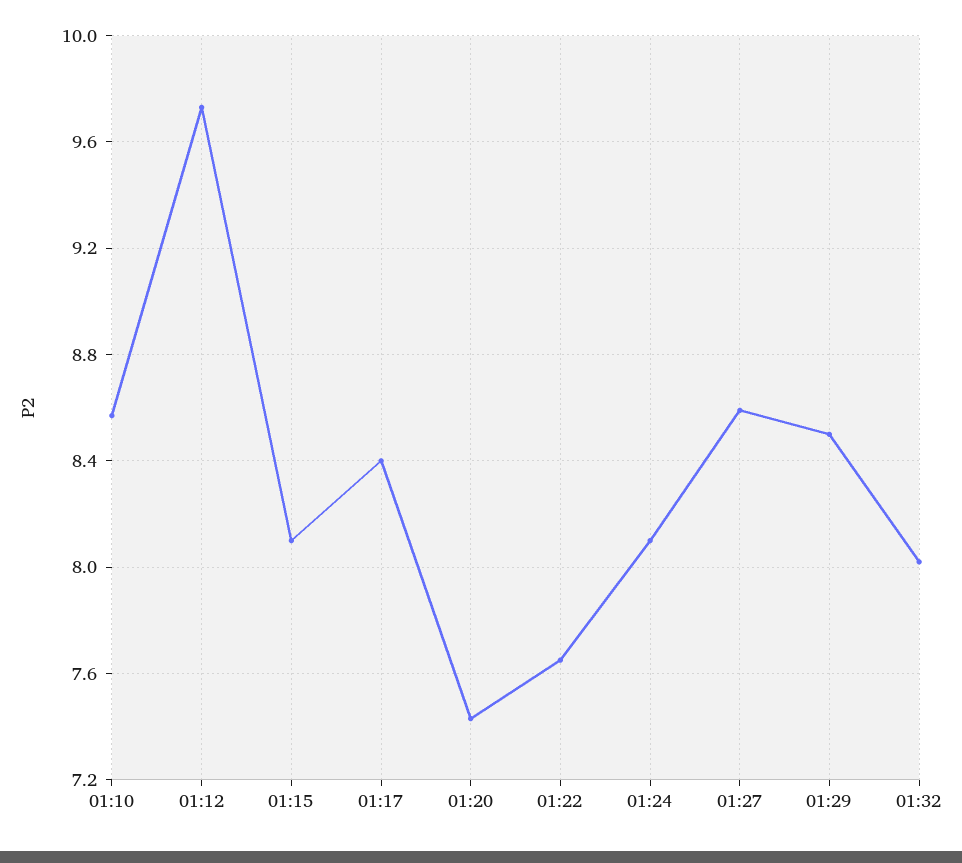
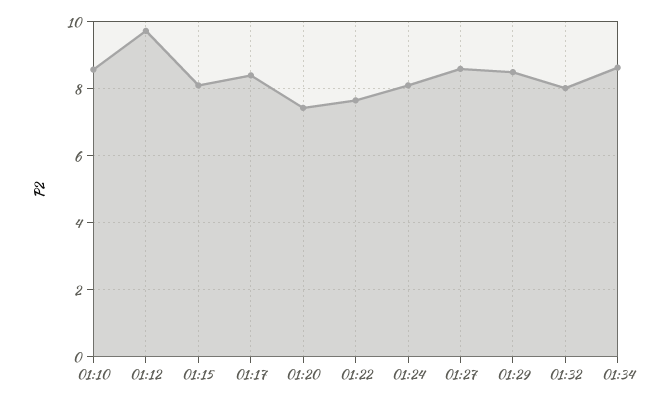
01:34: none -> 8.6

